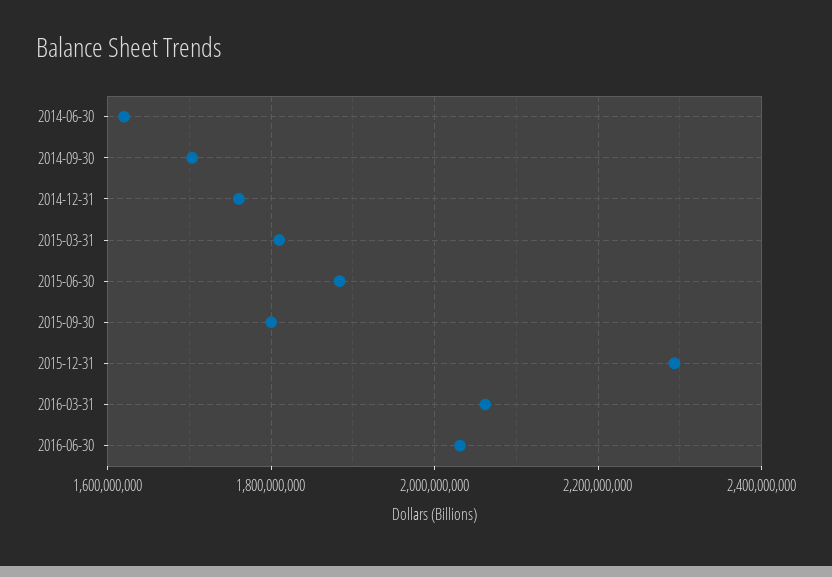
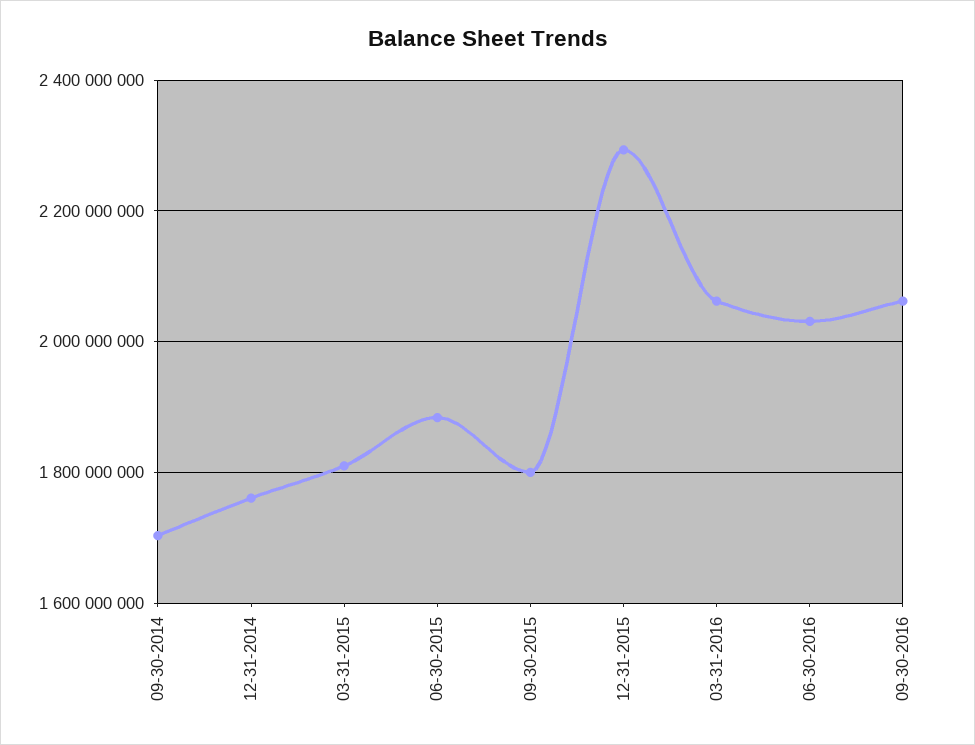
2014-06-30: 1620000000 -> none
09-30-2016: none -> 2060000000

